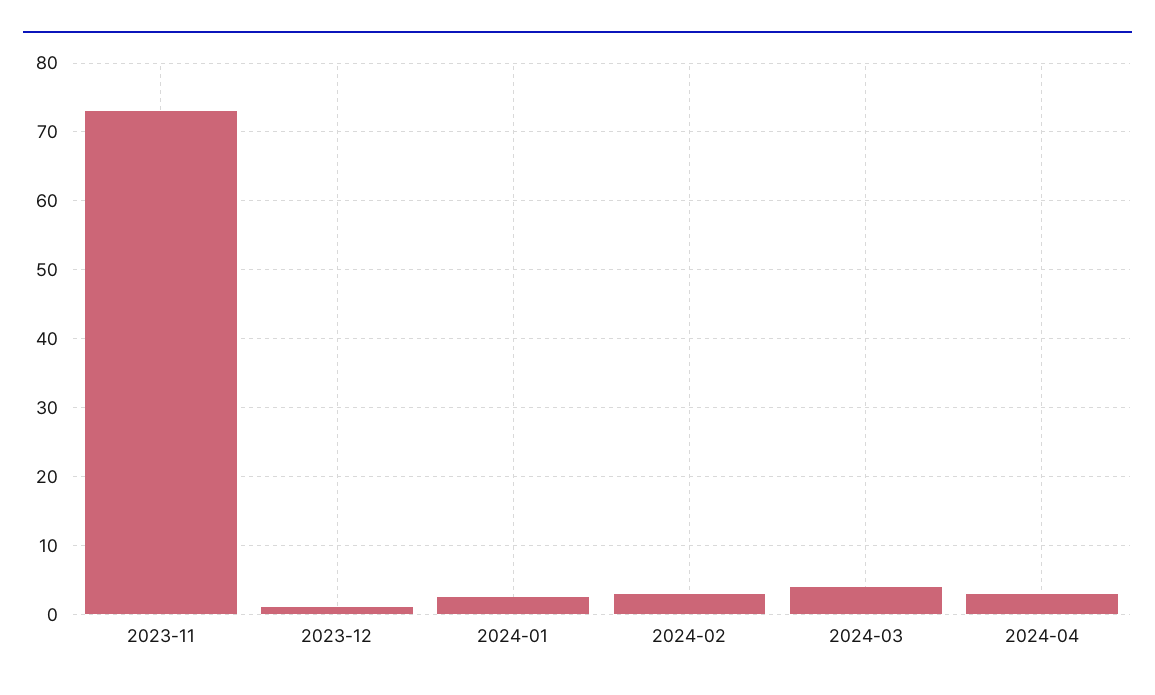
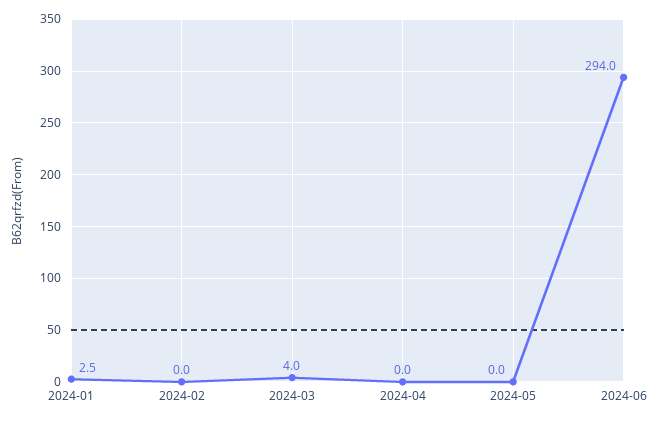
2023-11: 73 -> none
2023-12: 1 -> none
2024-02: 3 -> 0
2024-04: 3 -> 0
2024-05: none -> 0
2024-06: none -> 294

